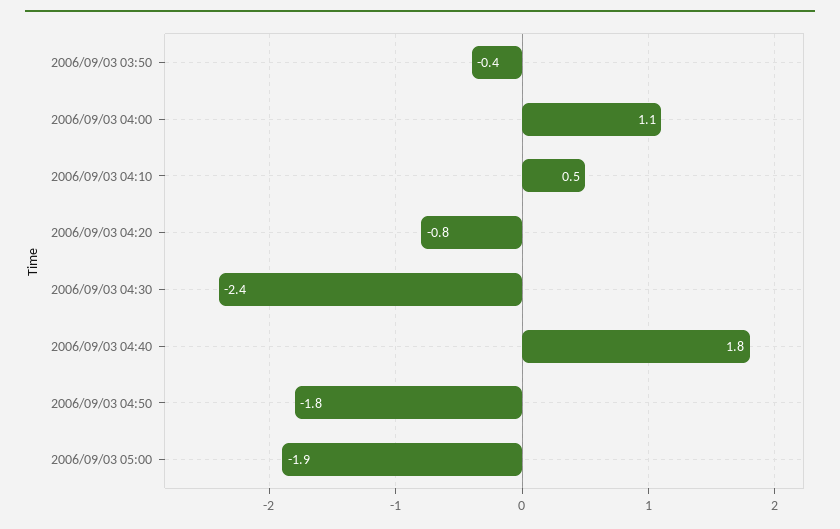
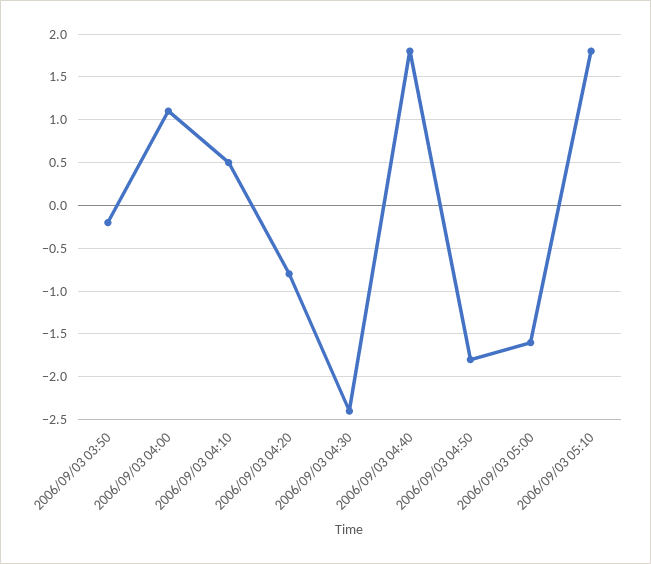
2006/09/03 03:50: -0.4 -> -0.2
2006/09/03 05:00: -1.9 -> -1.6
2006/09/03 05:10: none -> 1.8

